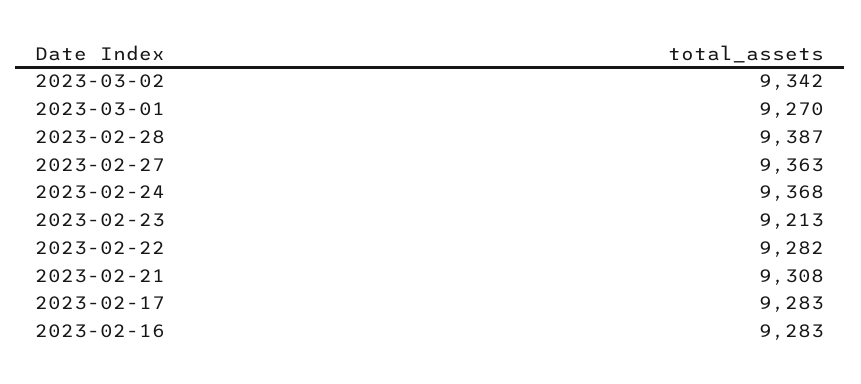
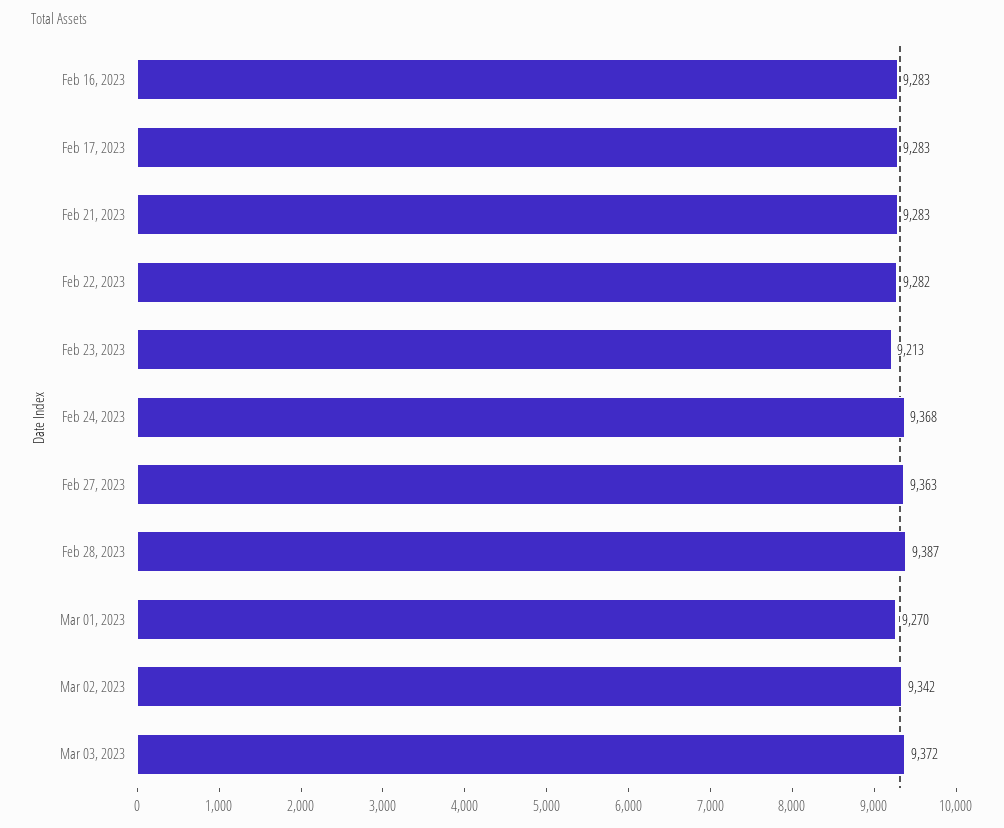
2023-02-21: 9308 -> 9283
Mar 03, 2023: none -> 9372

